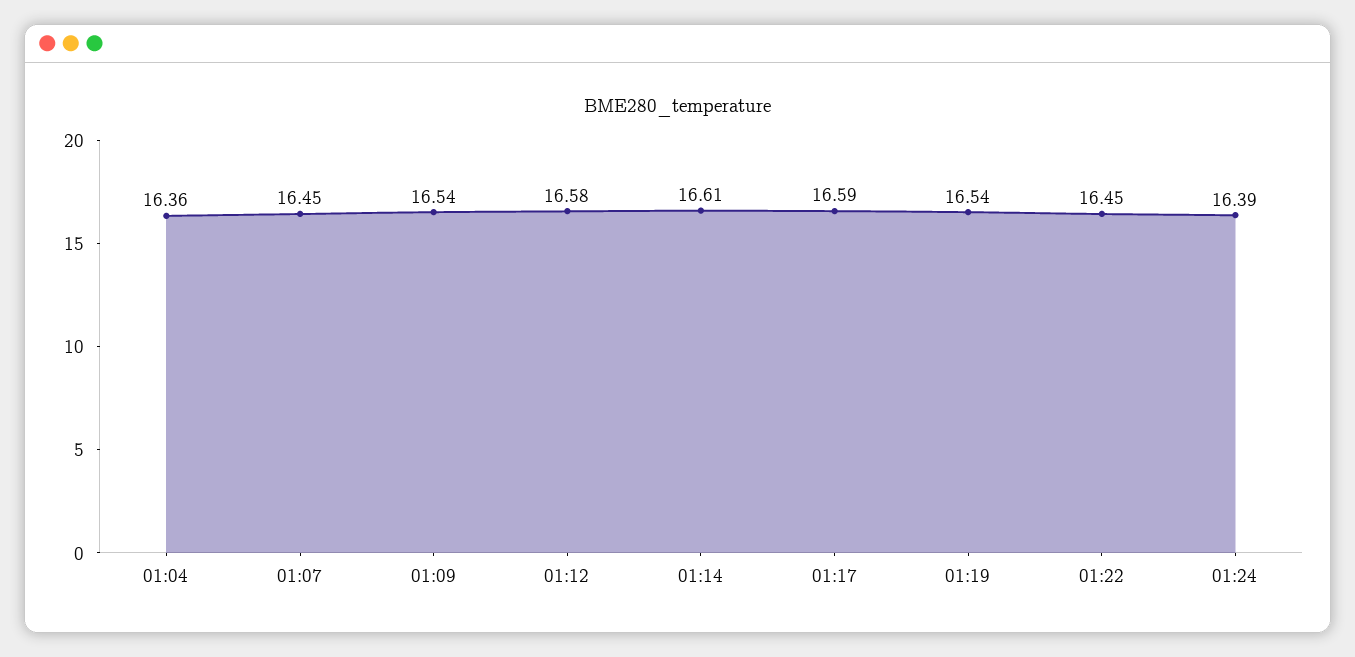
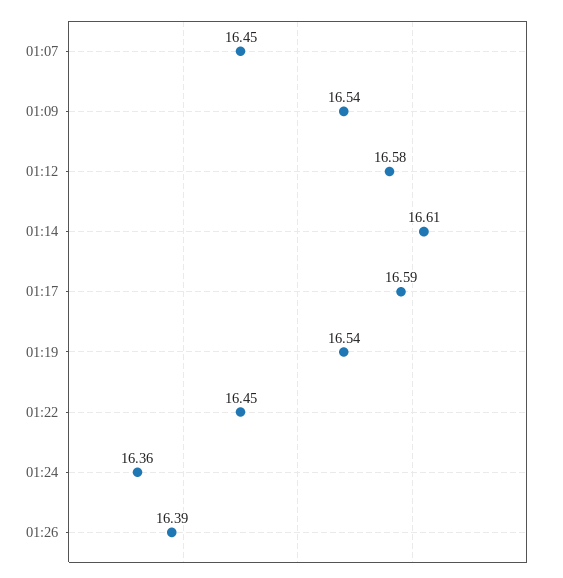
01:04: 16.36 -> none
01:24: 16.39 -> 16.36
01:26: none -> 16.39

